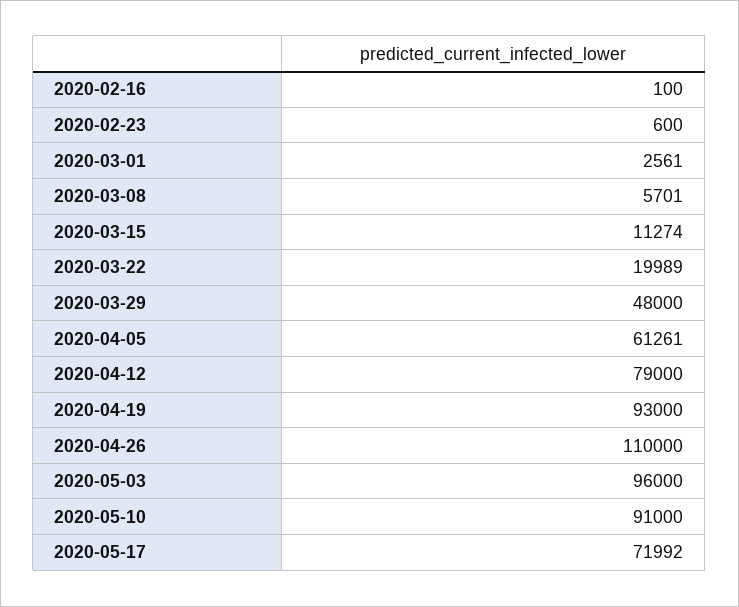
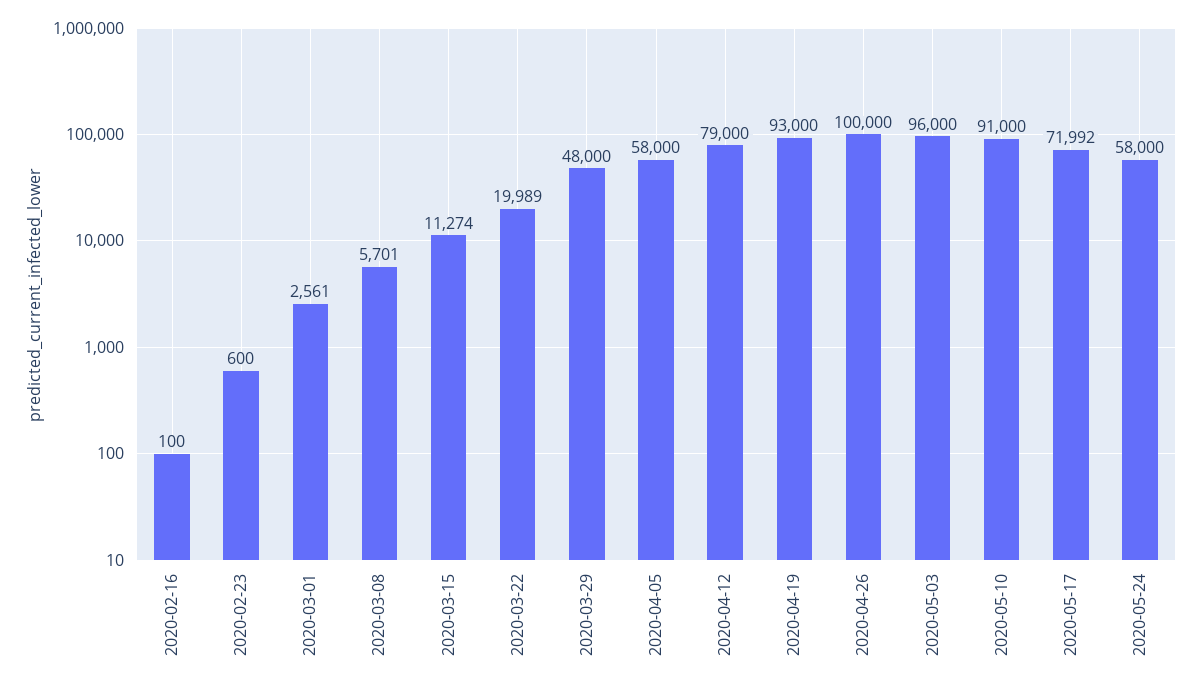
2020-04-05: 61261 -> 58000
2020-04-26: 110000 -> 100000
2020-05-24: none -> 58000

